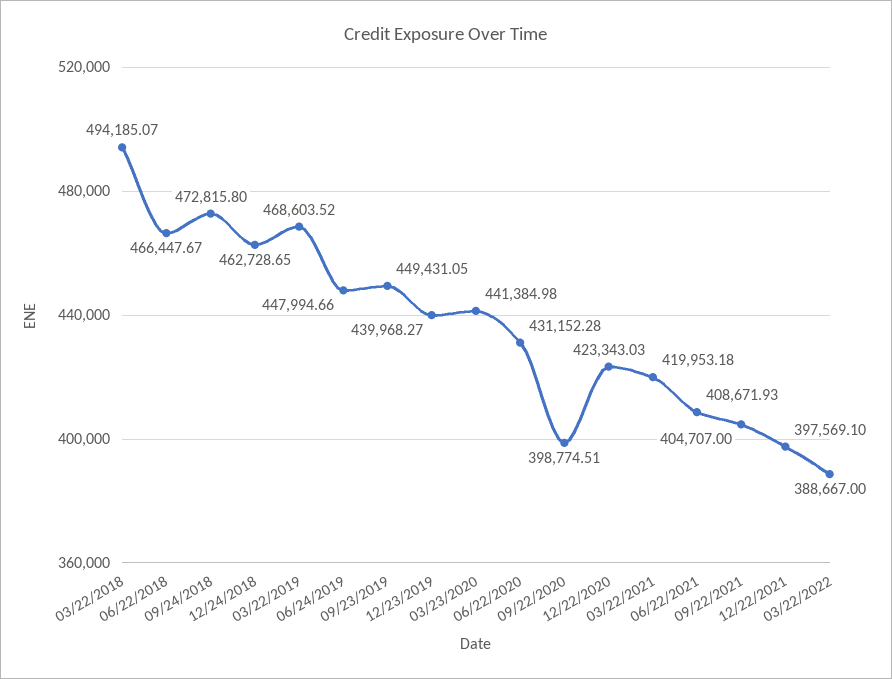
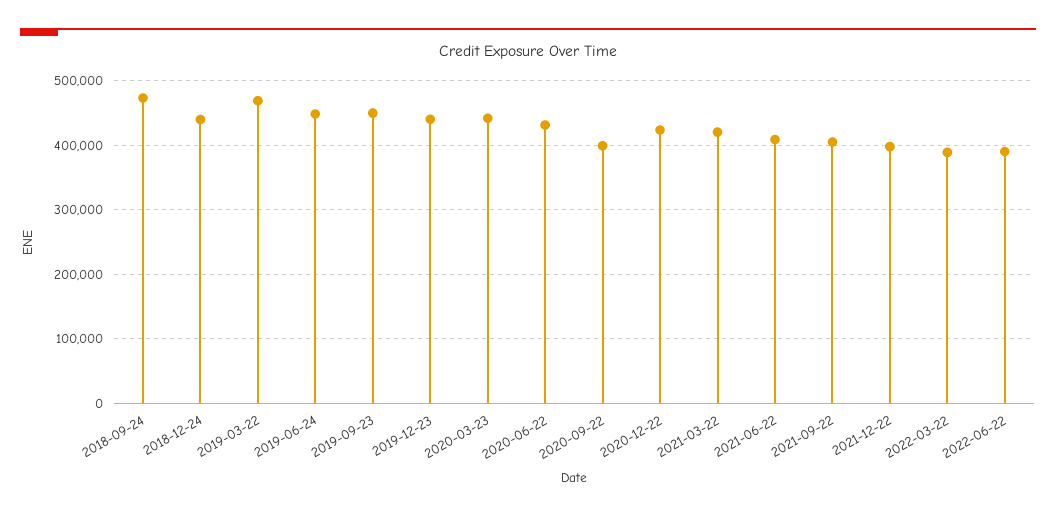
03/22/2018: 494185.07 -> none
06/22/2018: 466447.67 -> none
12/24/2018: 462728.65 -> 440000
2022-06-22: none -> 390000

